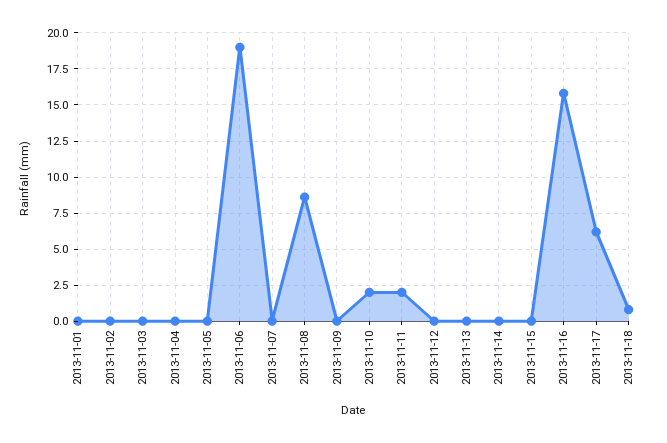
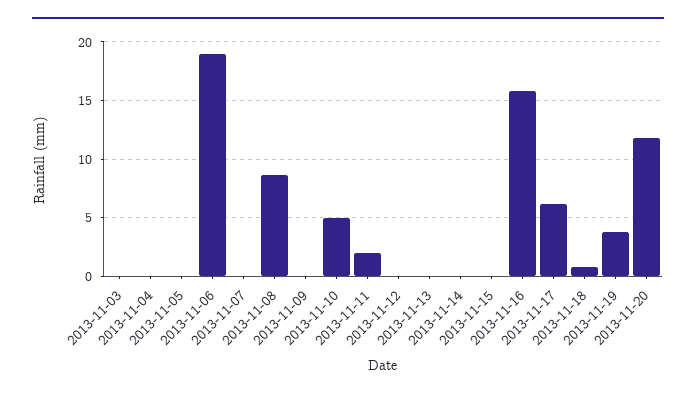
2013-11-01: 0 -> none
2013-11-02: 0 -> none
2013-11-10: 2 -> 5
2013-11-19: none -> 4
2013-11-20: none -> 12

